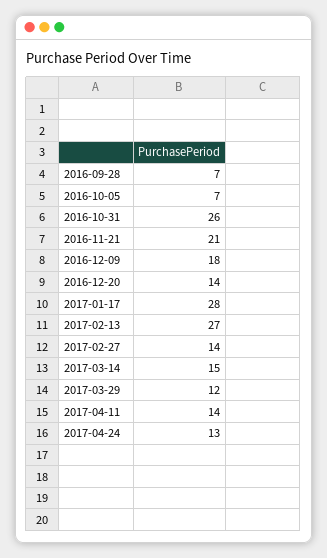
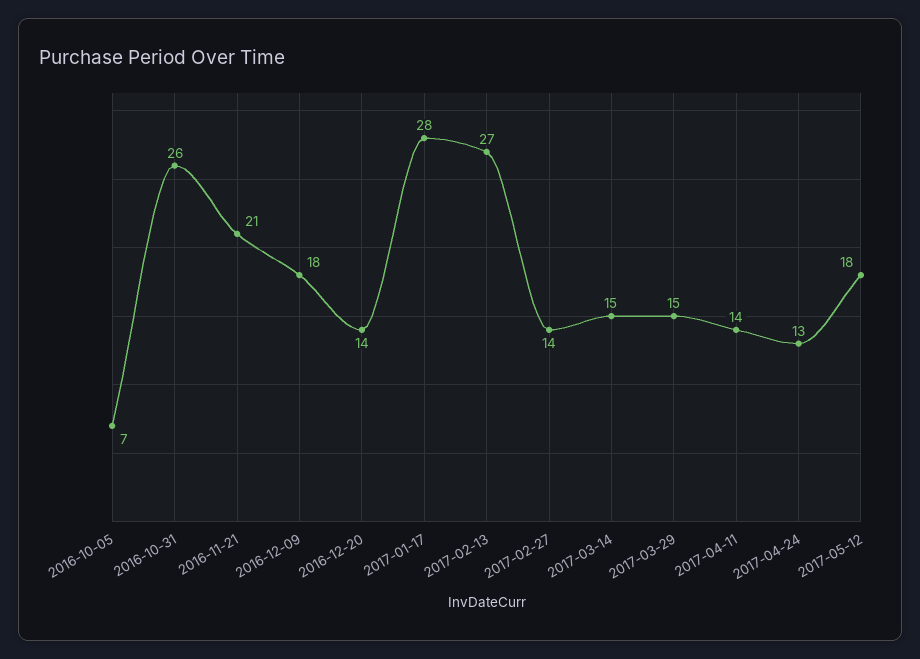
2016-09-28: 7 -> none
2017-03-29: 12 -> 15
2017-05-12: none -> 18

